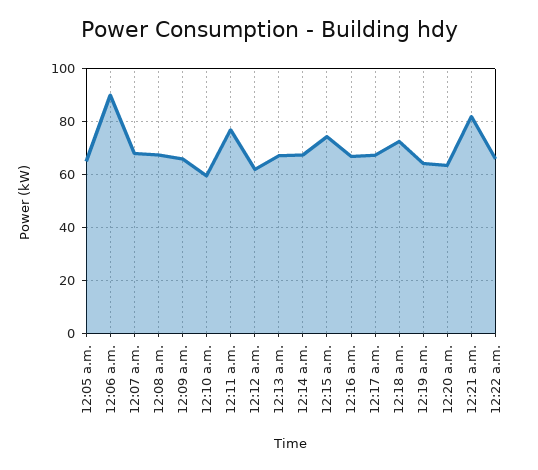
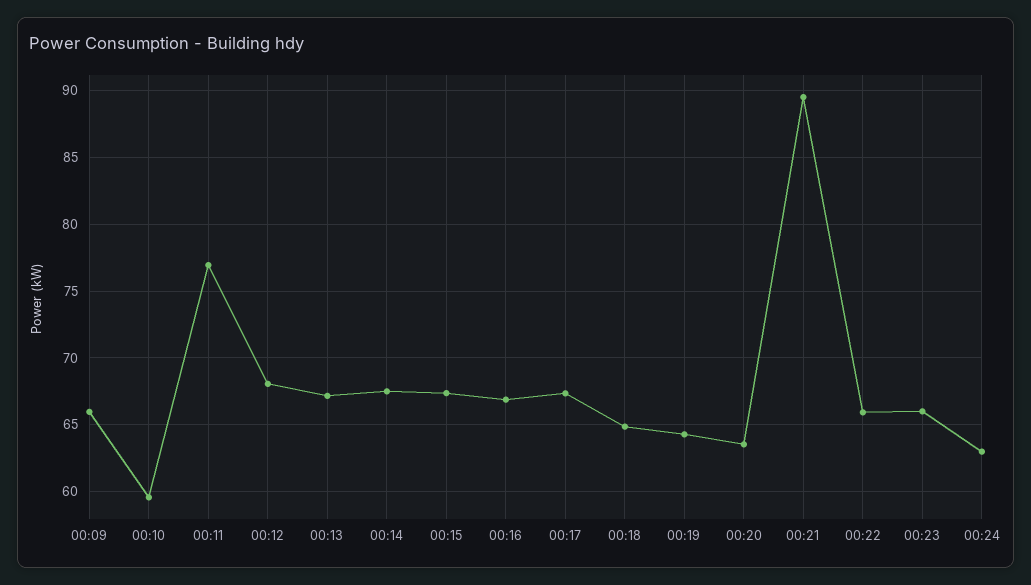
12:05 a.m.: 65 -> none
12:06 a.m.: 90 -> none
12:07 a.m.: 67.5 -> none
12:08 a.m.: 67.5 -> none
12:12 a.m.: 62.5 -> 68
12:15 a.m.: 75 -> 67.5
12:18 a.m.: 72.5 -> 65
12:21 a.m.: 82.5 -> 89.5
00:23: none -> 66
00:24: none -> 63

